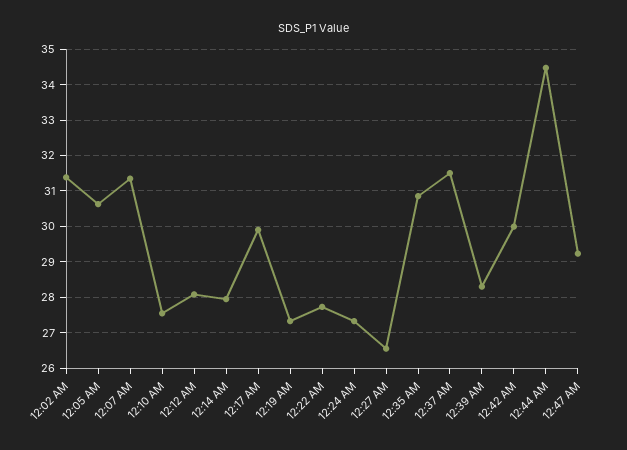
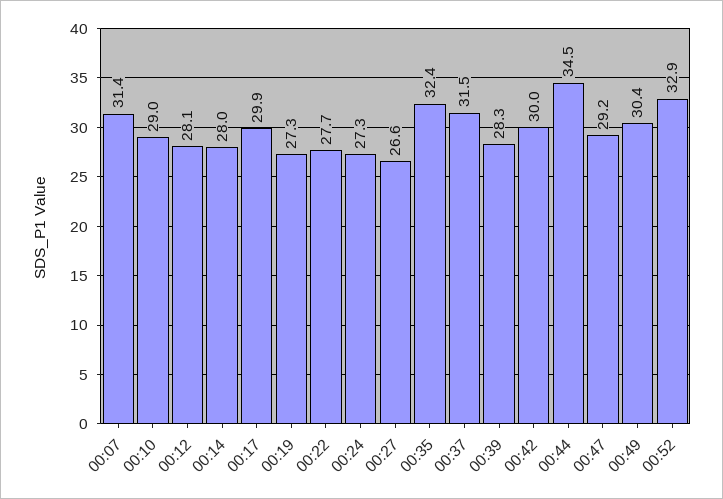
12:02 AM: 31.4 -> none
12:05 AM: 30.6 -> none
12:10 AM: 27.6 -> 29
12:35 AM: 30.8 -> 32.4
00:49: none -> 30.4
00:52: none -> 32.9

